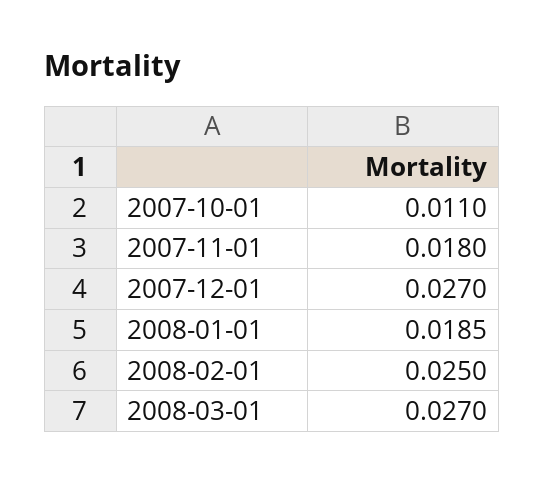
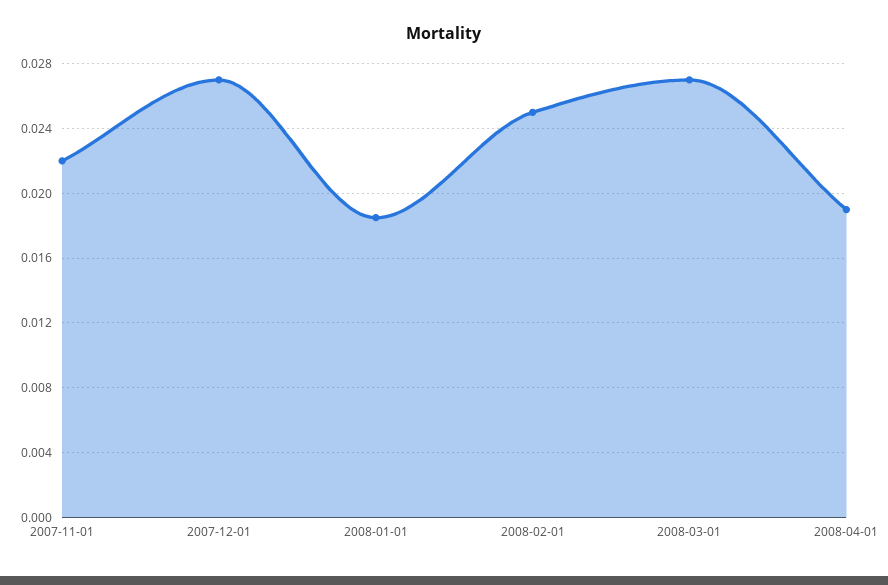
2007-10-01: 0.011 -> none
2007-11-01: 0.018 -> 0.022
2008-04-01: none -> 0.019

